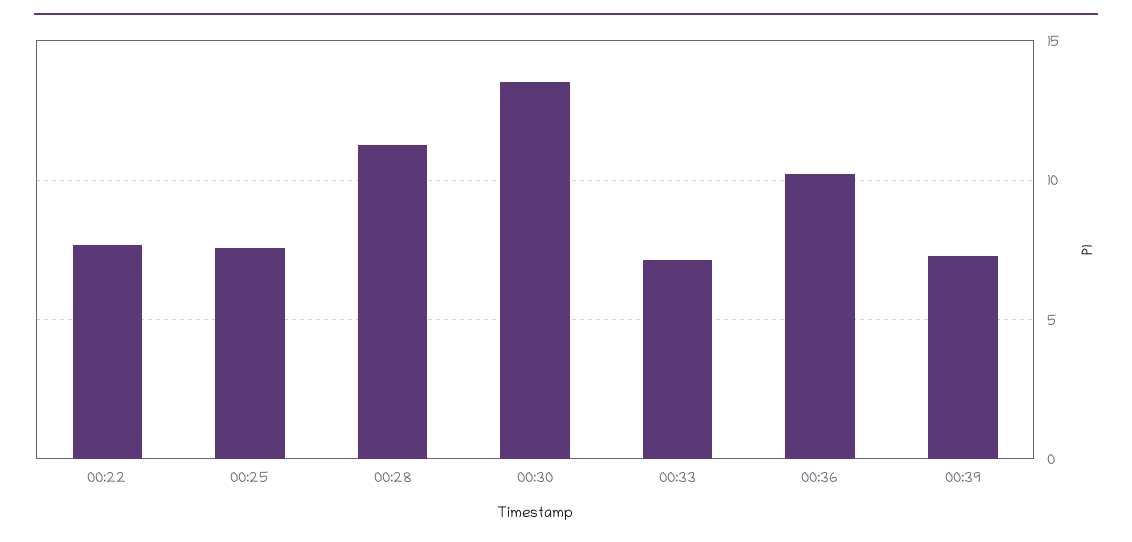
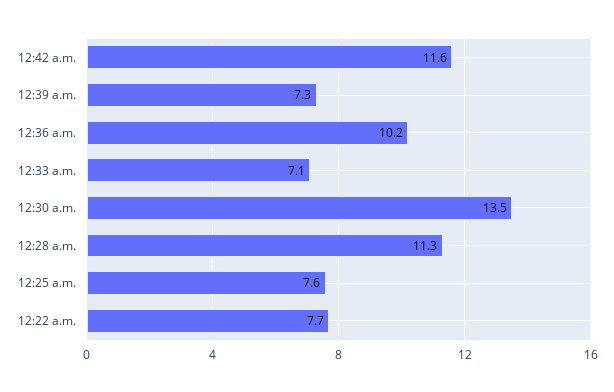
12:42 a.m.: none -> 11.6

